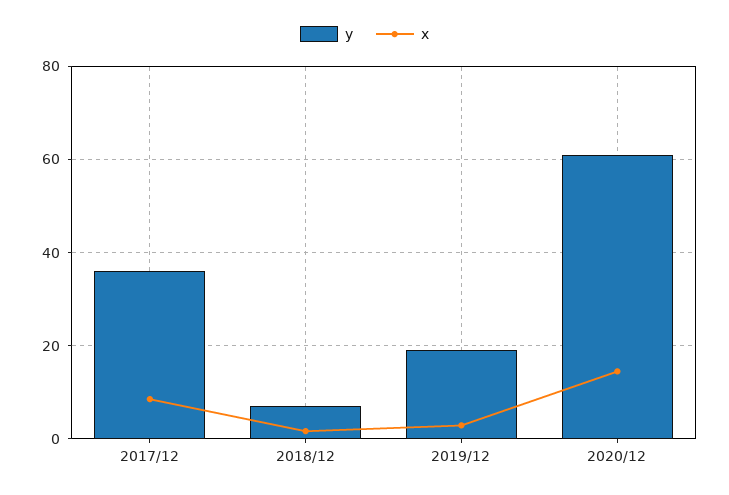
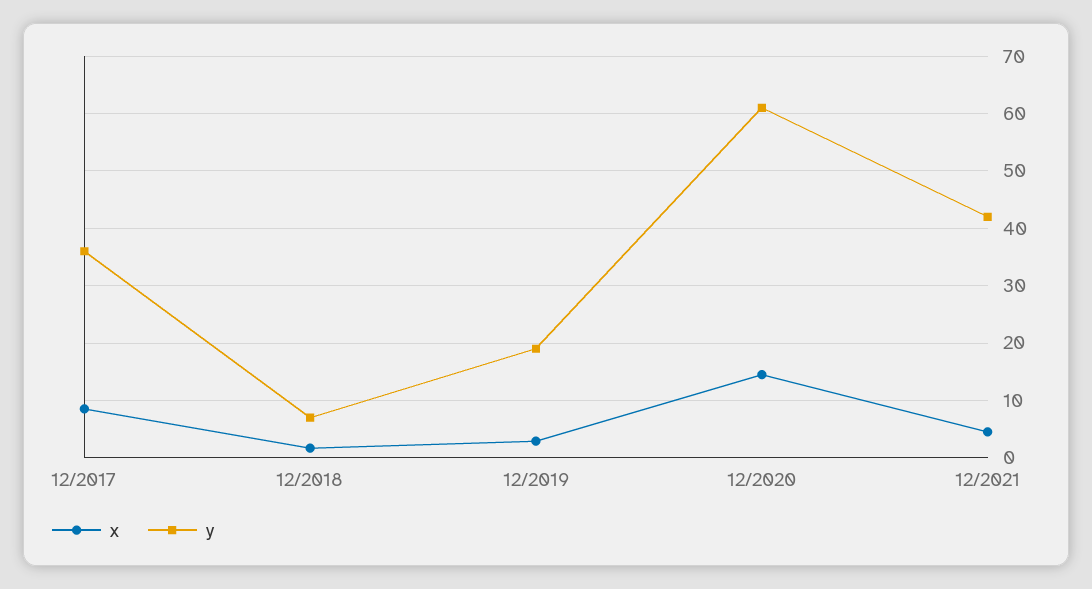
x, 12/2021: none -> 4
y, 12/2021: none -> 42

